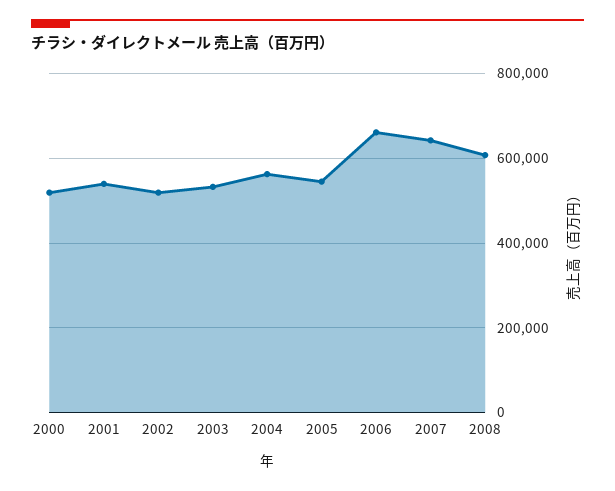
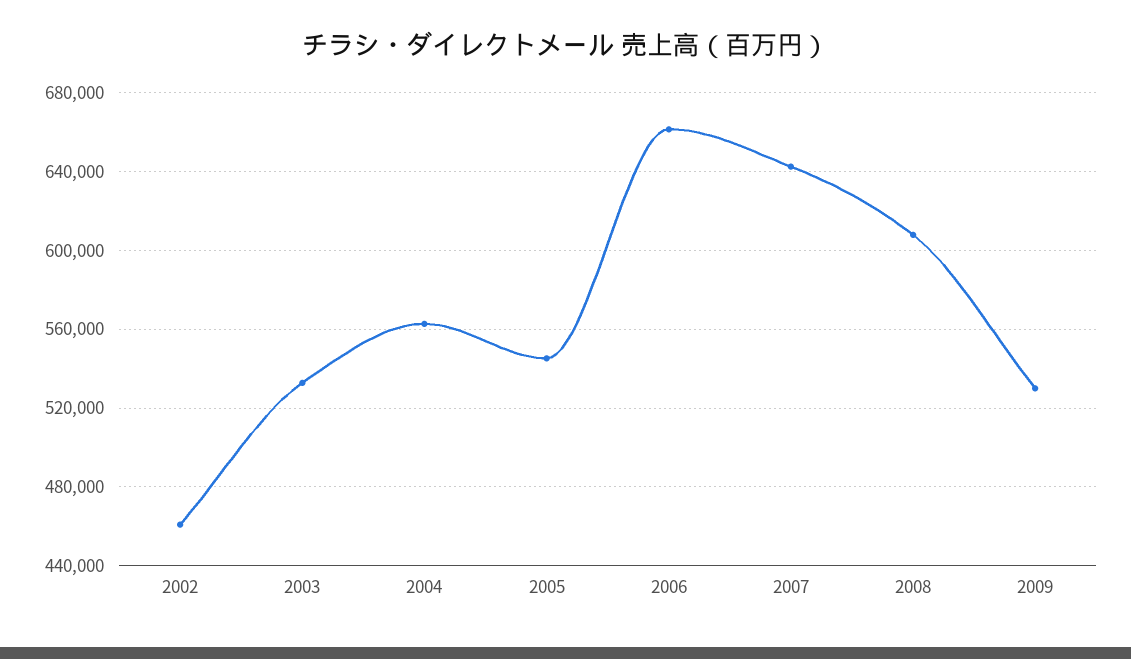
2000: 520000 -> none
2001: 540000 -> none
2002: 520000 -> 460000
2009: none -> 530000

